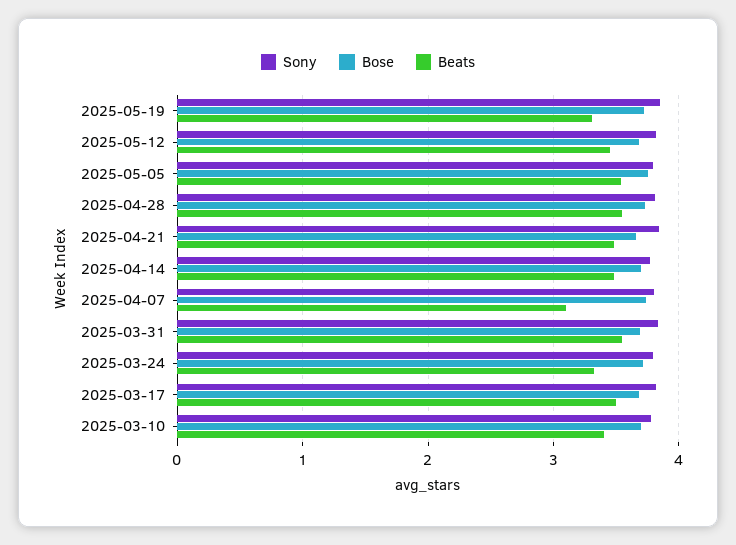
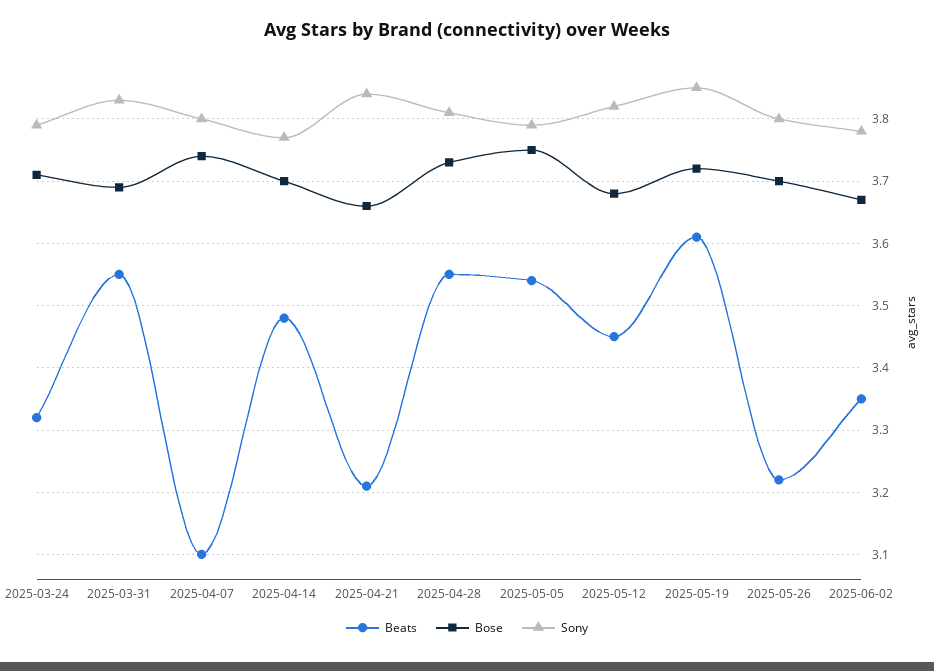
Beats, 2025-05-19: 3.3 -> 3.61
Beats, 2025-04-21: 3.5 -> 3.21
Sony, 2025-03-17: 3.8 -> none
Bose, 2025-03-17: 3.7 -> none
Beats, 2025-03-17: 3.5 -> none
Sony, 2025-03-10: 3.8 -> none
Bose, 2025-03-10: 3.7 -> none
Beats, 2025-03-10: 3.4 -> none
Beats, 2025-05-26: none -> 3.22
Bose, 2025-05-26: none -> 3.7
Sony, 2025-05-26: none -> 3.8
Beats, 2025-06-02: none -> 3.35
Bose, 2025-06-02: none -> 3.67
Sony, 2025-06-02: none -> 3.78

